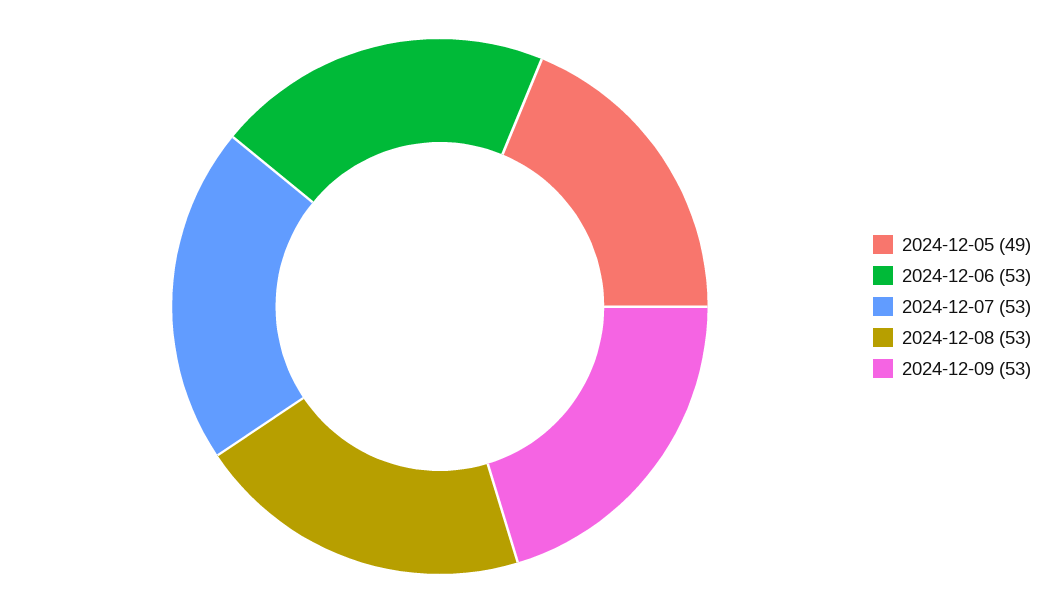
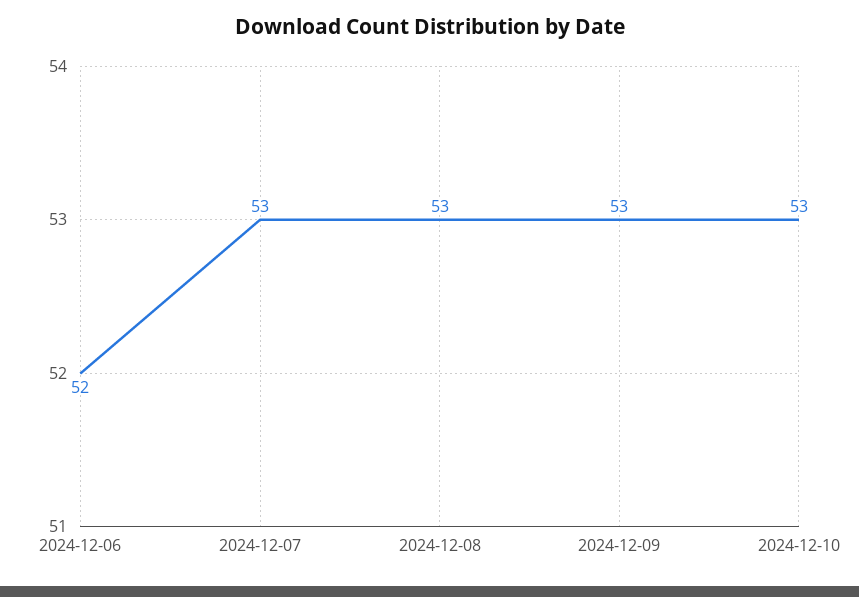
2024-12-05: 49 -> none
2024-12-06: 53 -> 52
2024-12-10: none -> 53

